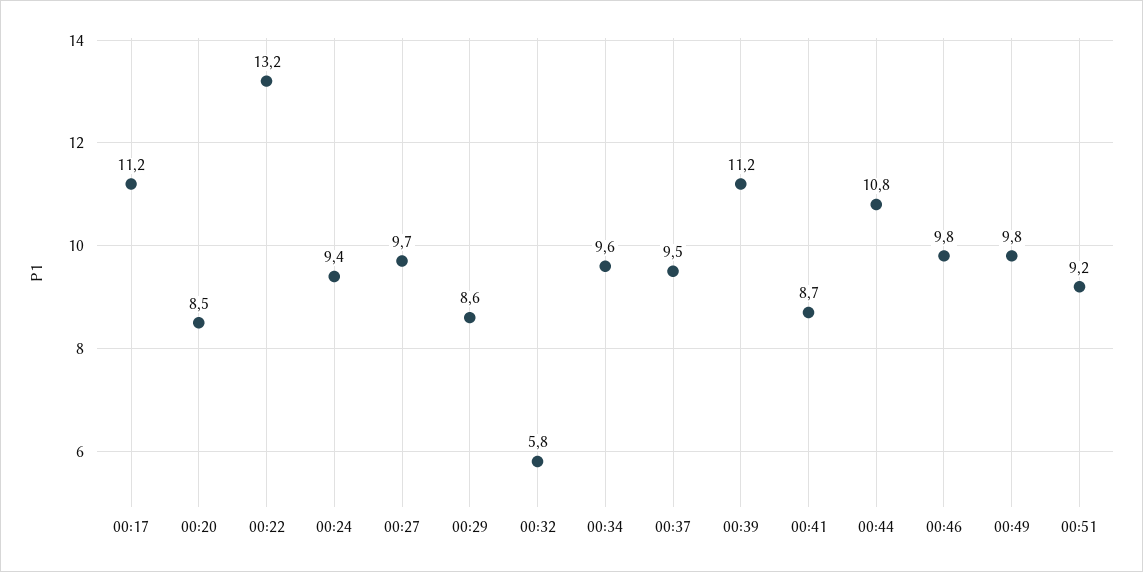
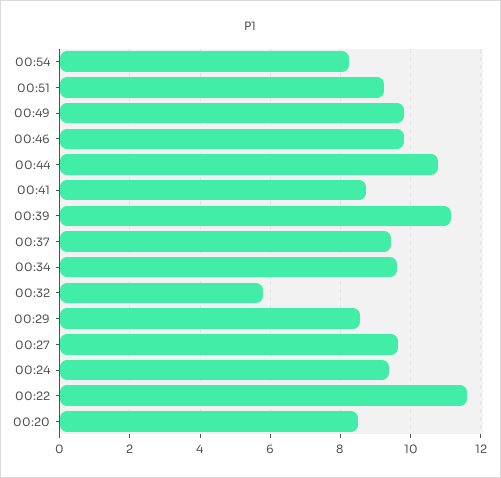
00:17: 11.2 -> none
00:22: 13.2 -> 11.6
00:54: none -> 8.2

